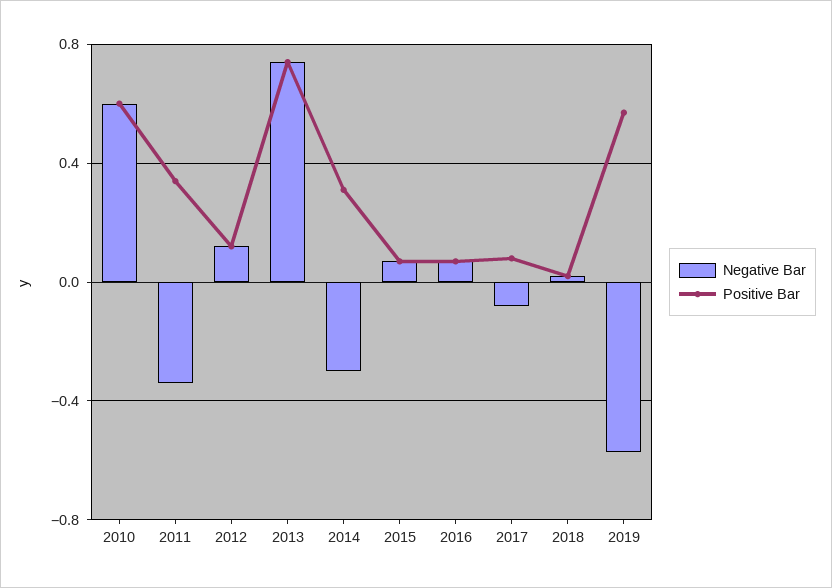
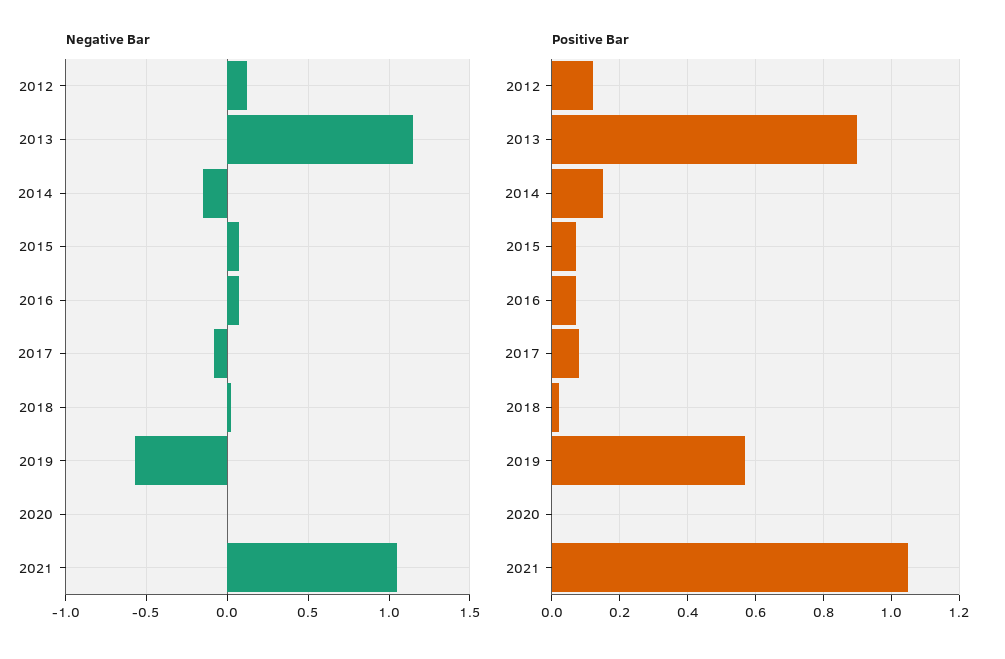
Negative Bar, 2010: 0.6 -> none
Positive Bar, 2010: 0.6 -> none
Negative Bar, 2011: -0.35 -> none
Positive Bar, 2011: 0.35 -> none
Negative Bar, 2013: 0.75 -> 1.15
Positive Bar, 2013: 0.75 -> 0.9
Negative Bar, 2014: -0.3 -> -0.15
Positive Bar, 2014: 0.3 -> 0.15
Negative Bar, 2020: none -> 0
Negative Bar, 2021: none -> 1.05
Positive Bar, 2020: none -> 0
Positive Bar, 2021: none -> 1.05

